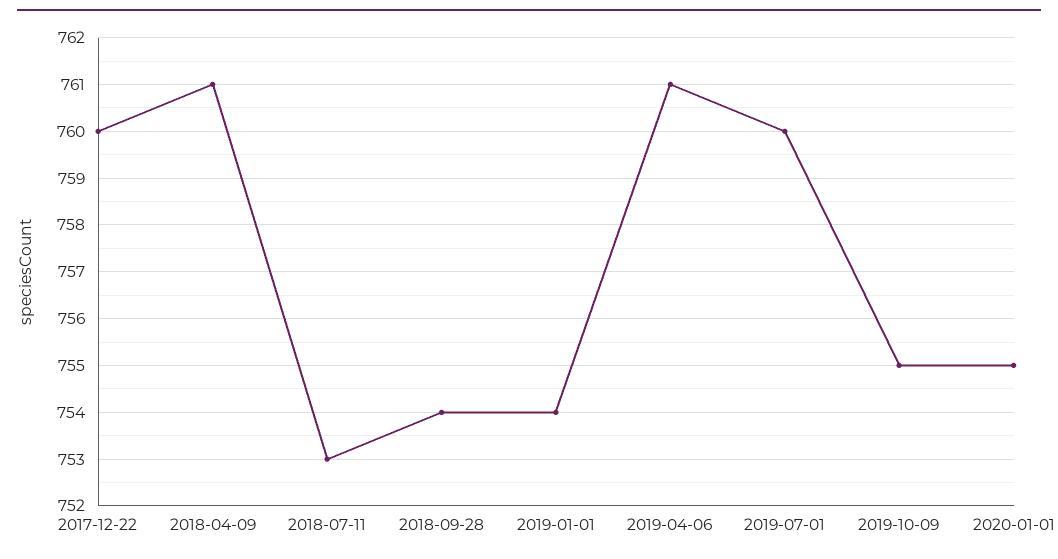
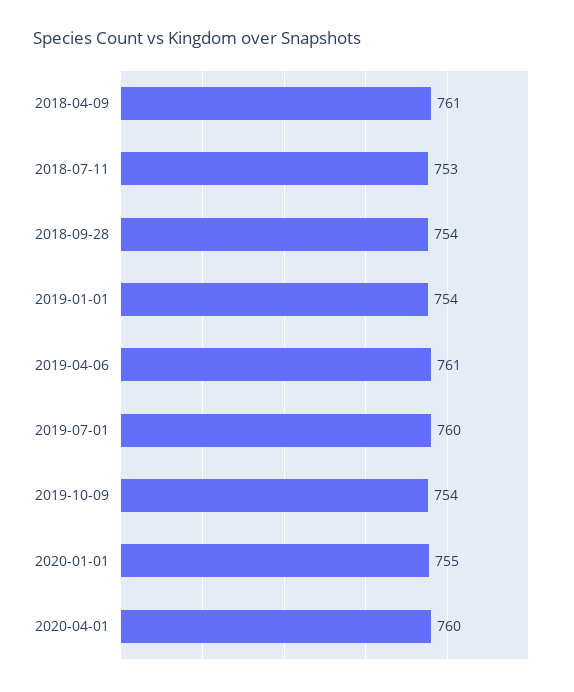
2017-12-22: 760 -> none
2019-10-09: 755 -> 754
2020-04-01: none -> 760

